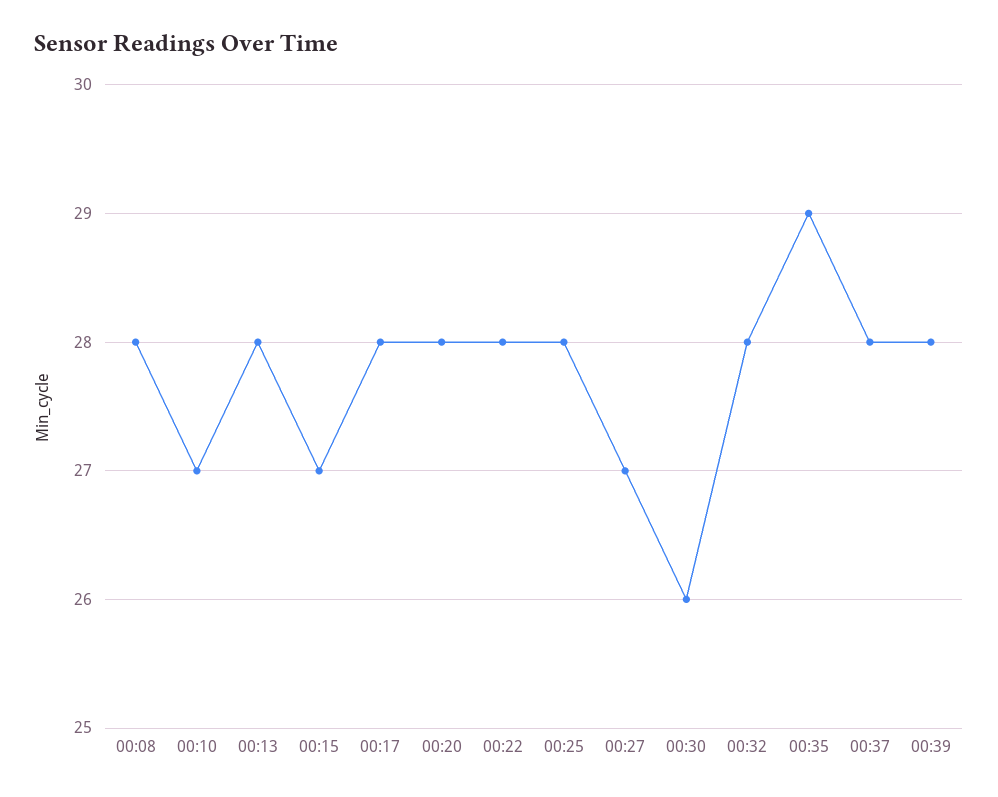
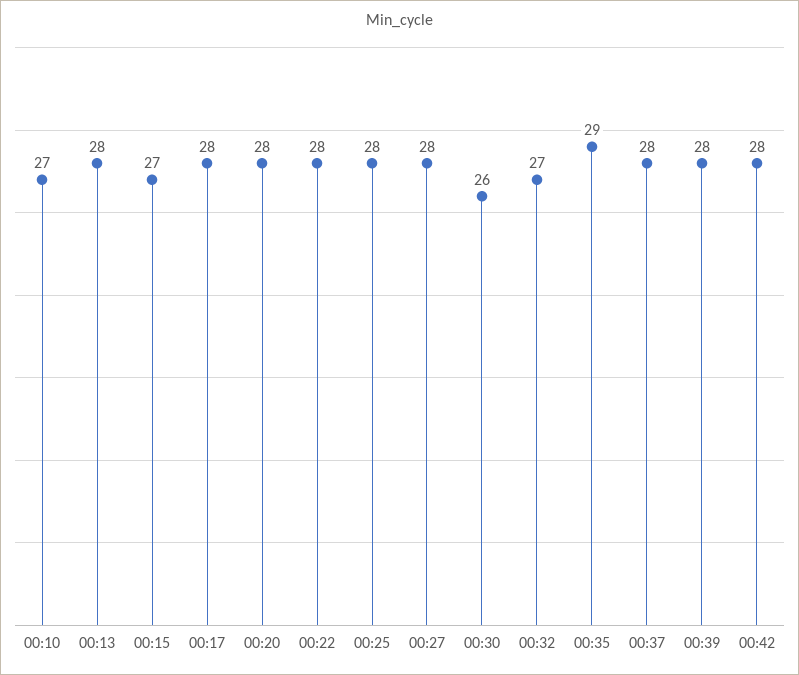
00:08: 28 -> none
00:27: 27 -> 28
00:32: 28 -> 27
00:42: none -> 28

